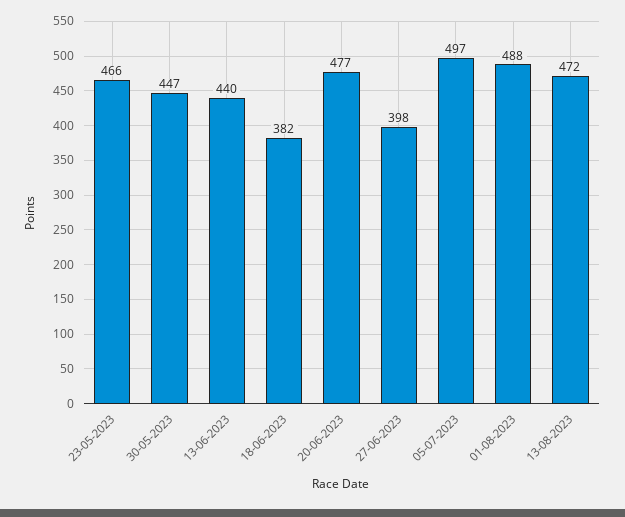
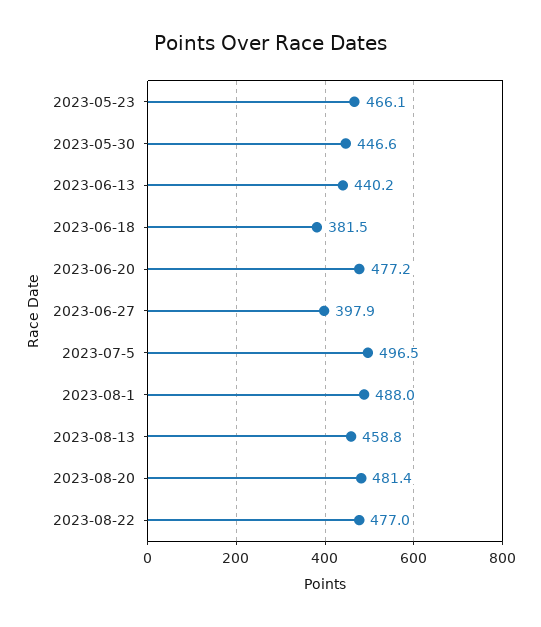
13-08-2023: 472 -> 458.8
2023-08-20: none -> 481.4
2023-08-22: none -> 477

